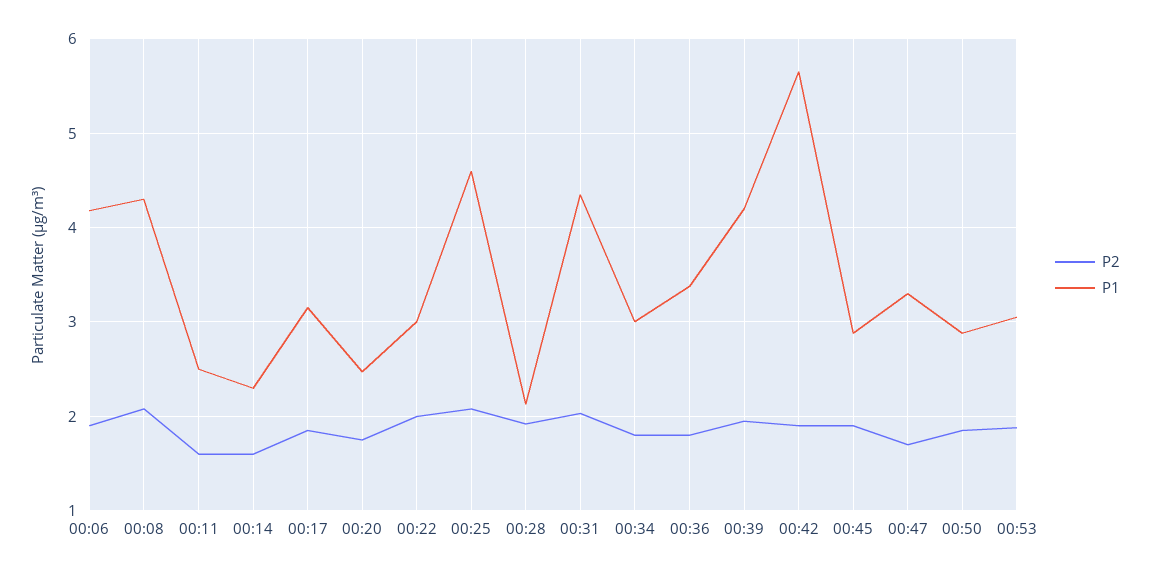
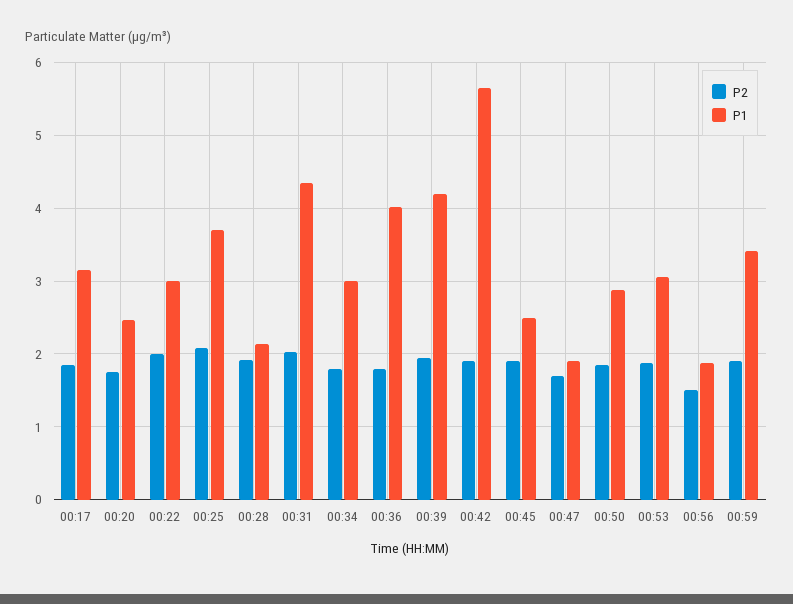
P2, 00:06: 1.9 -> none
P1, 00:06: 4.2 -> none
P2, 00:08: 2.1 -> none
P1, 00:08: 4.3 -> none
P2, 00:11: 1.6 -> none
P1, 00:11: 2.5 -> none
P2, 00:14: 1.6 -> none
P1, 00:14: 2.3 -> none
P1, 00:25: 4.6 -> 3.7
P1, 00:36: 3.4 -> 4
P1, 00:45: 2.9 -> 2.5
P1, 00:47: 3.3 -> 1.9
P2, 00:56: none -> 1.5
P1, 00:56: none -> 1.9
P2, 00:59: none -> 1.9
P1, 00:59: none -> 3.4

